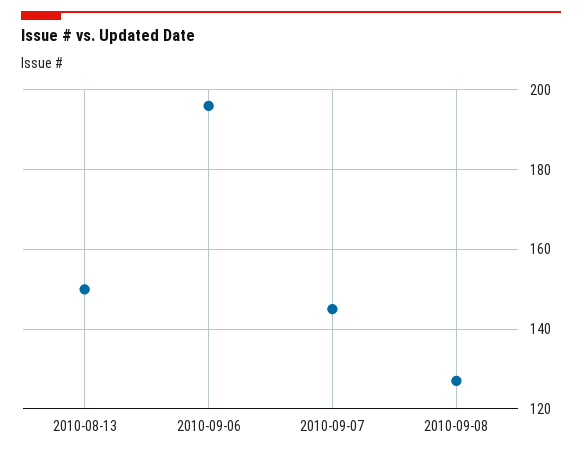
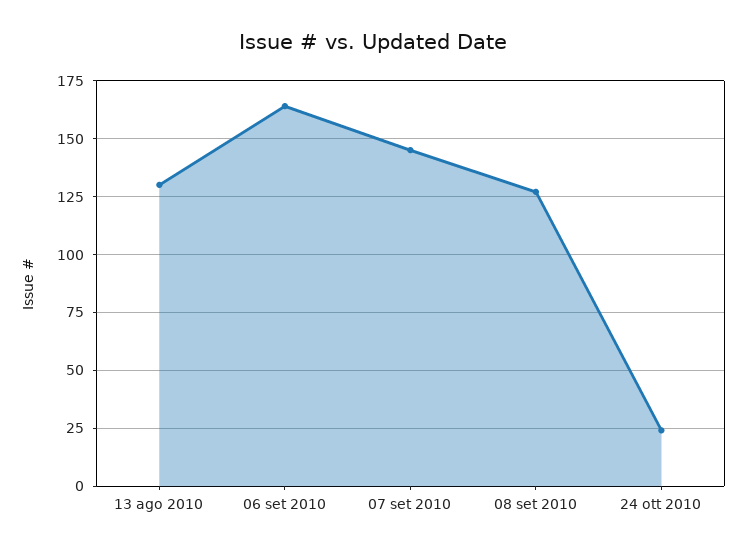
2010-08-13: 150 -> 130
2010-09-06: 195 -> 165
24 ott 2010: none -> 25

